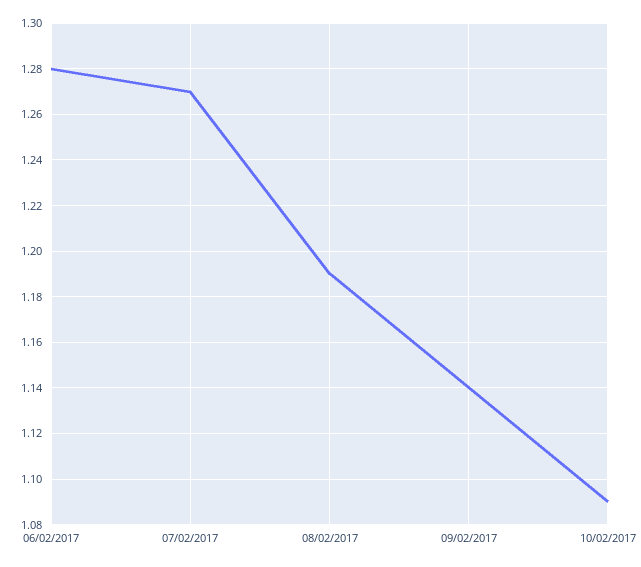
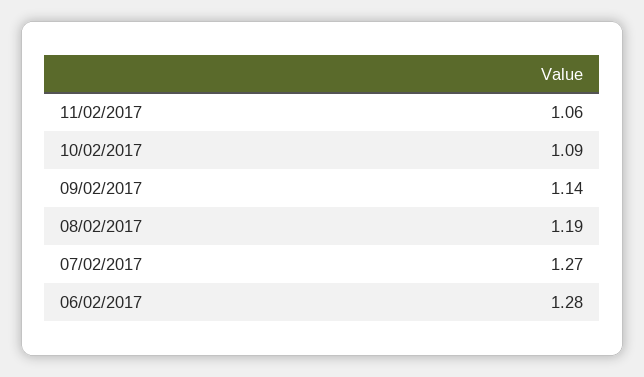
11/02/2017: none -> 1.06

